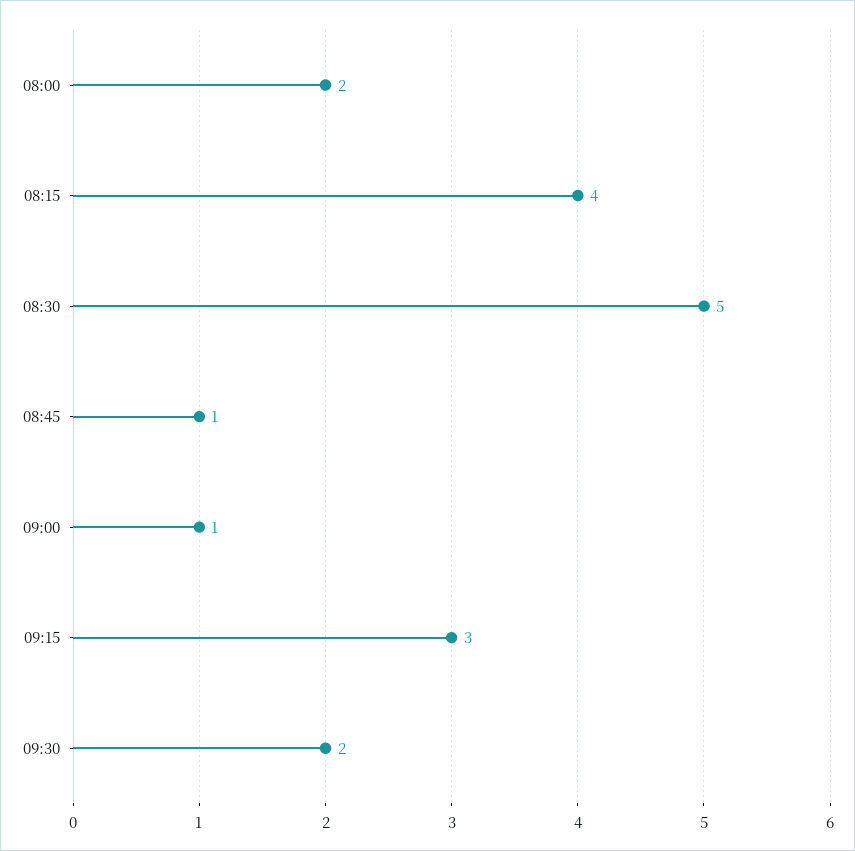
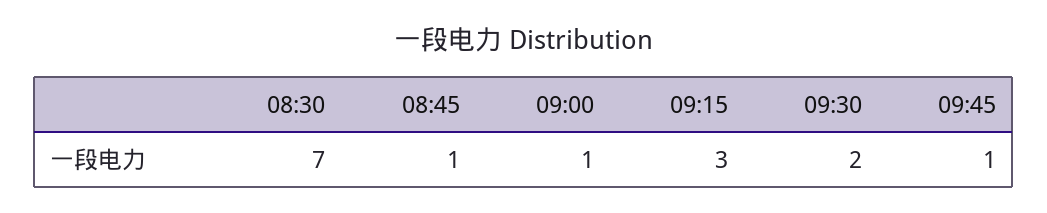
08:00: 2 -> none
08:15: 4 -> none
08:30: 5 -> 7
09:45: none -> 1

